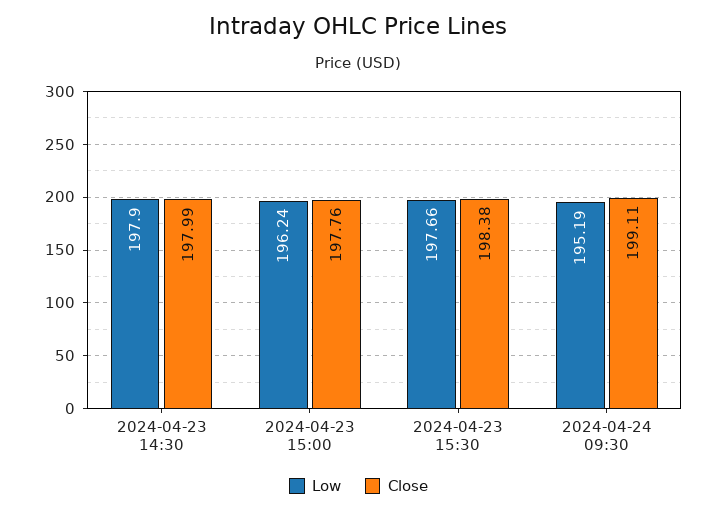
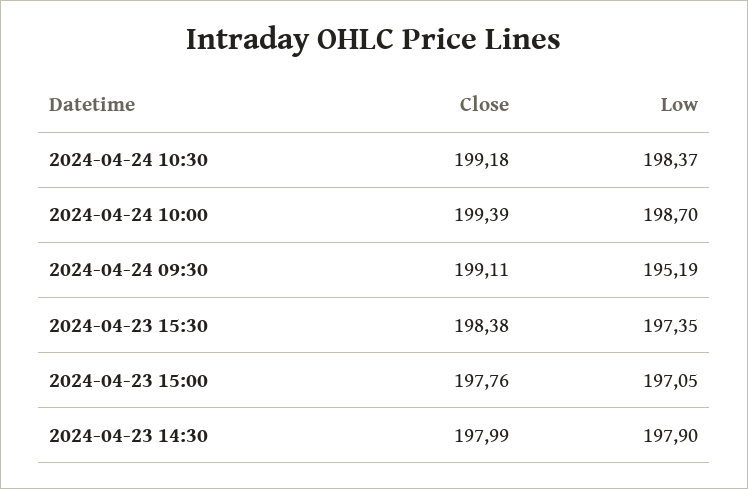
Low, 2024-04-23 15:00: 196.24 -> 197.05
Low, 2024-04-23 15:30: 197.66 -> 197.35
Close, 2024-04-24 10:30: none -> 199.18
Low, 2024-04-24 10:30: none -> 198.37
Close, 2024-04-24 10:00: none -> 199.39
Low, 2024-04-24 10:00: none -> 198.7

